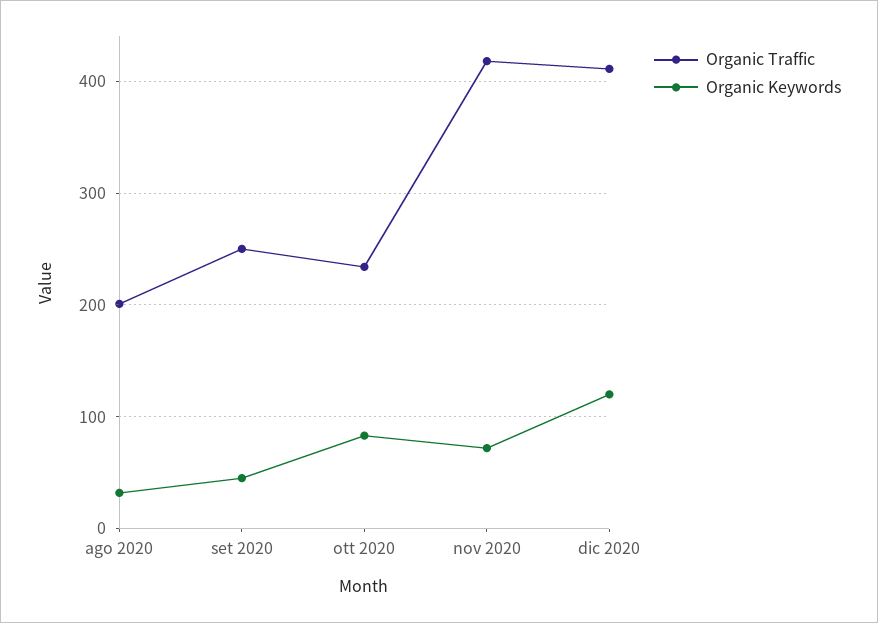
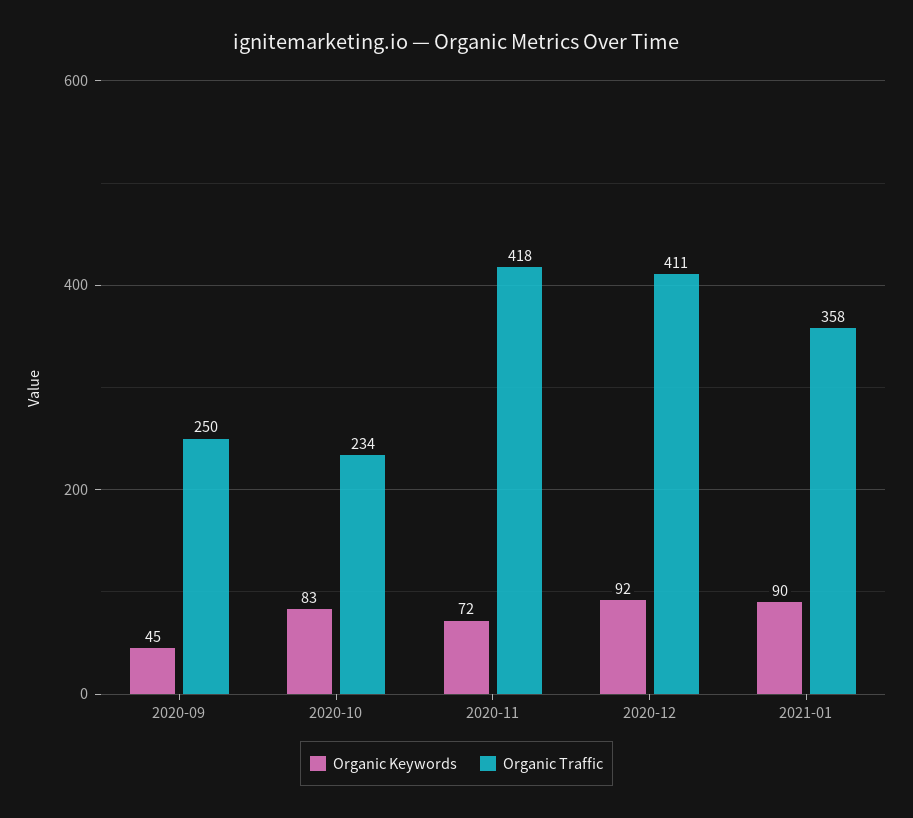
Organic Traffic, ago 2020: 200 -> none
Organic Keywords, ago 2020: 30 -> none
Organic Keywords, dic 2020: 120 -> 92
Organic Keywords, 2021-01: none -> 90
Organic Traffic, 2021-01: none -> 358

